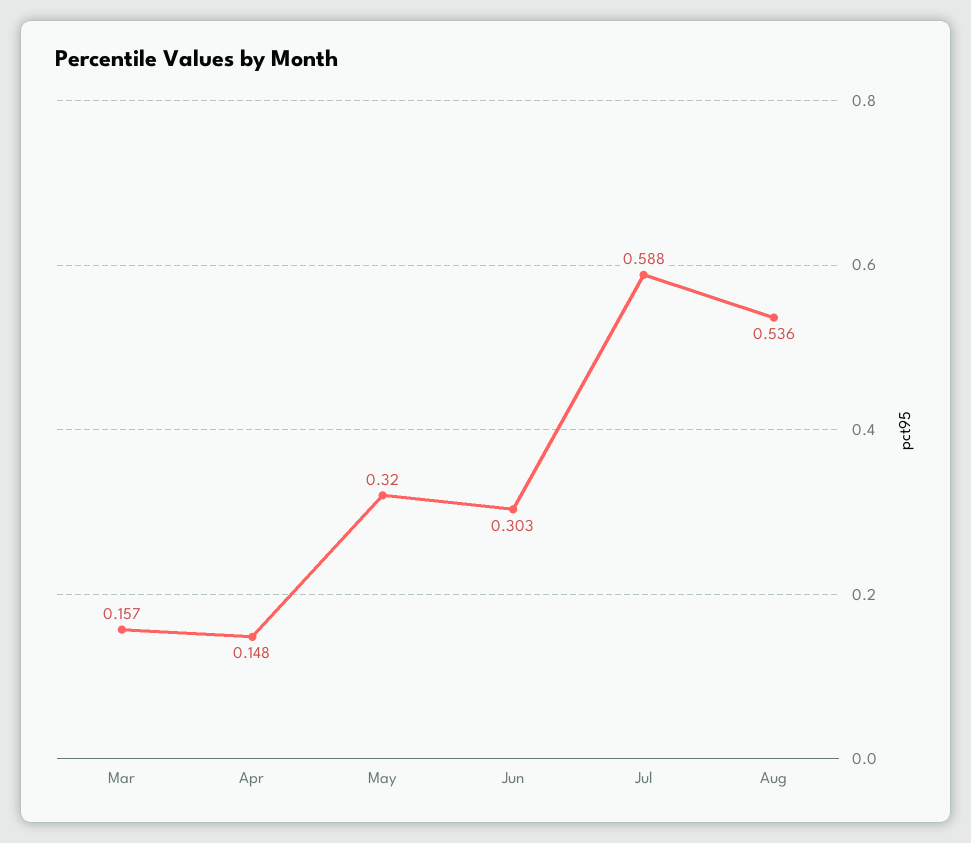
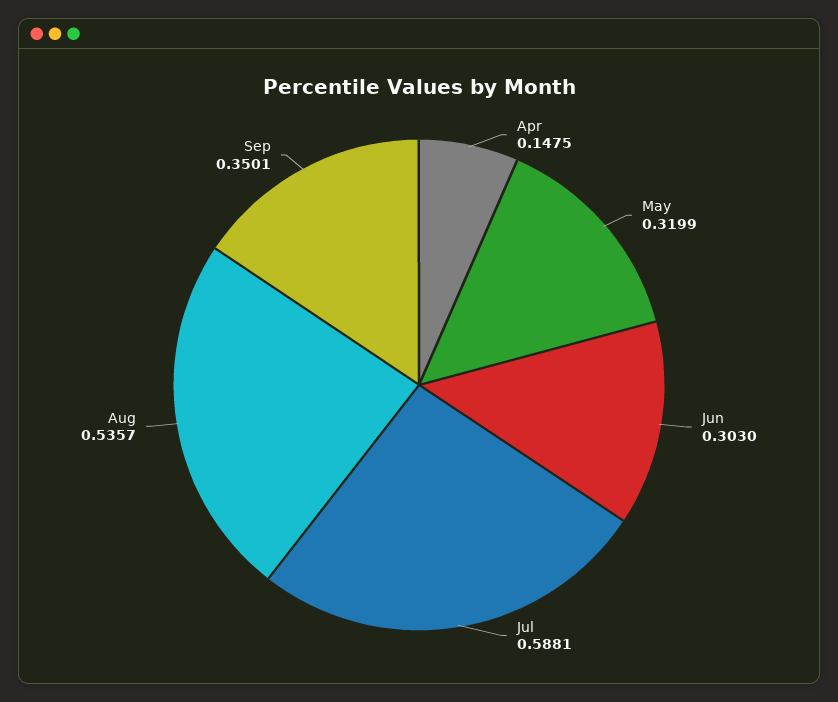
Mar: 0.157 -> none
Sep: none -> 0.3501

